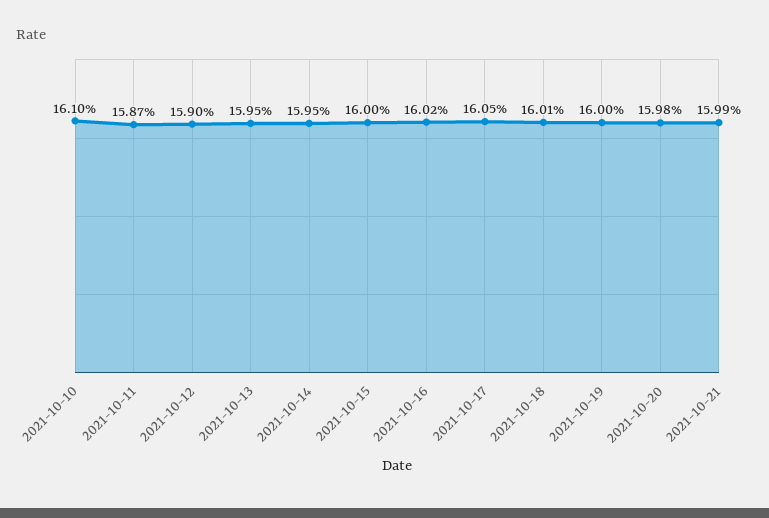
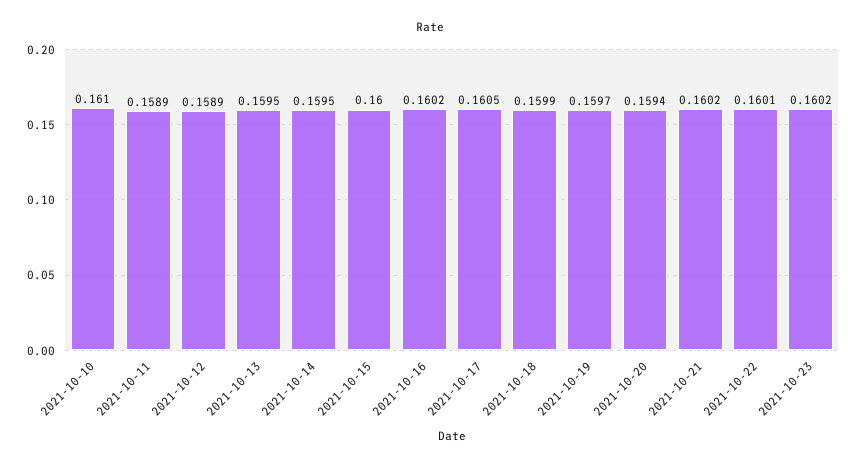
2021-10-11: 0.1587 -> 0.1589
2021-10-12: 0.159 -> 0.1589
2021-10-18: 0.1601 -> 0.1599
2021-10-19: 0.16 -> 0.1597
2021-10-20: 0.1598 -> 0.1594
2021-10-21: 0.1599 -> 0.1602
2021-10-22: none -> 0.1601
2021-10-23: none -> 0.1602

